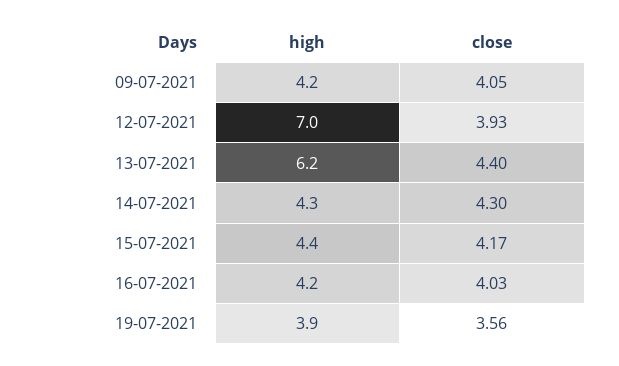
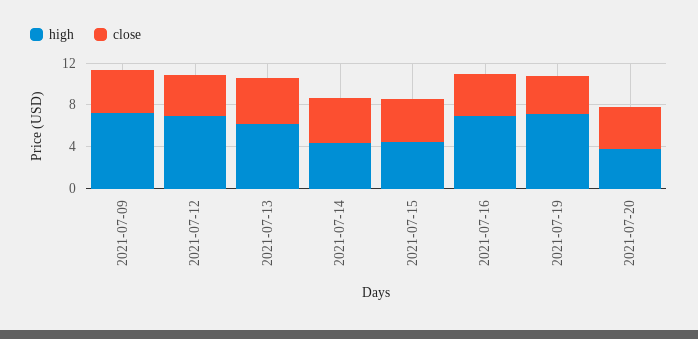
high, 09-07-2021: 4.2 -> 7
high, 16-07-2021: 4.2 -> 7
high, 19-07-2021: 3.9 -> 7
high, 2021-07-20: none -> 4
close, 2021-07-20: none -> 4

